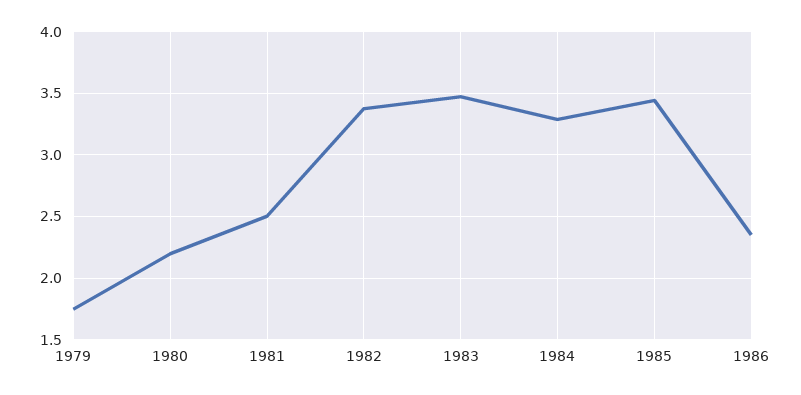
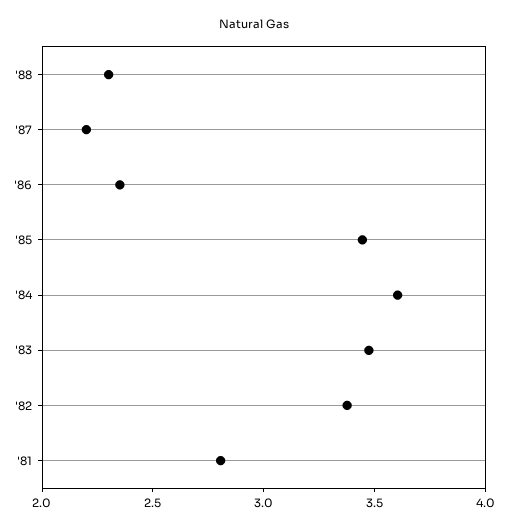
1979: 1.75 -> none
1980: 2.2 -> none
1981: 2.5 -> 2.8
1984: 3.3 -> 3.6
'88: none -> 2.3
'87: none -> 2.2

